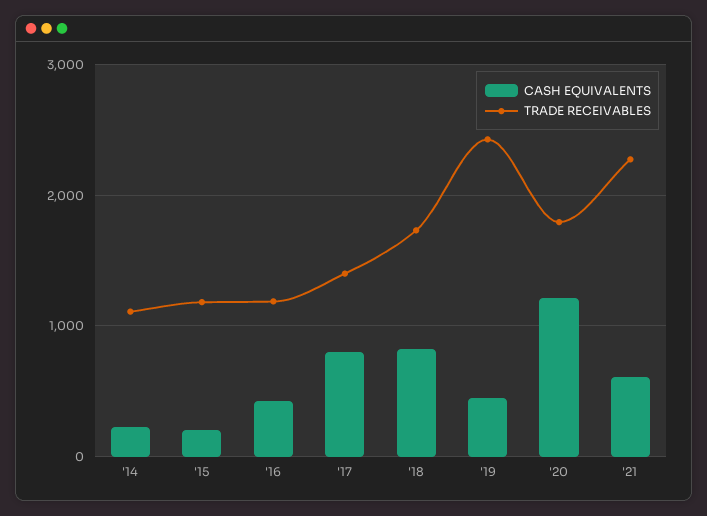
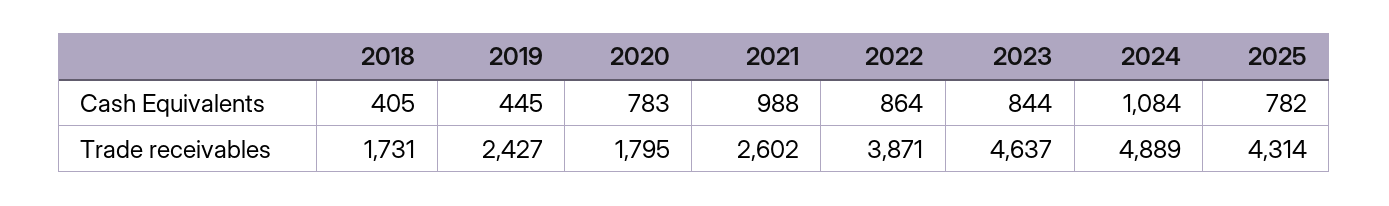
CASH EQUIVALENTS, '14: 200 -> none
TRADE RECEIVABLES, '14: 1100 -> none
CASH EQUIVALENTS, '15: 200 -> none
TRADE RECEIVABLES, '15: 1200 -> none
CASH EQUIVALENTS, '16: 400 -> none
TRADE RECEIVABLES, '16: 1200 -> none
CASH EQUIVALENTS, '17: 800 -> none
TRADE RECEIVABLES, '17: 1400 -> none
CASH EQUIVALENTS, '18: 800 -> 405
CASH EQUIVALENTS, '20: 1200 -> 783
CASH EQUIVALENTS, '21: 600 -> 988
TRADE RECEIVABLES, '21: 2300 -> 2602
CASH EQUIVALENTS, 2022: none -> 864
CASH EQUIVALENTS, 2023: none -> 844
CASH EQUIVALENTS, 2024: none -> 1084
CASH EQUIVALENTS, 2025: none -> 782
TRADE RECEIVABLES, 2022: none -> 3871
TRADE RECEIVABLES, 2023: none -> 4637
TRADE RECEIVABLES, 2024: none -> 4889
TRADE RECEIVABLES, 2025: none -> 4314

